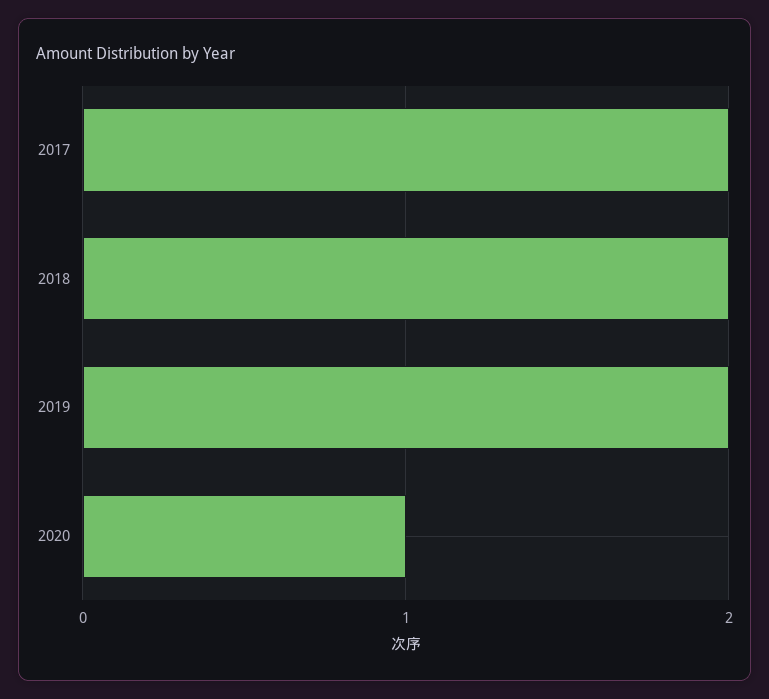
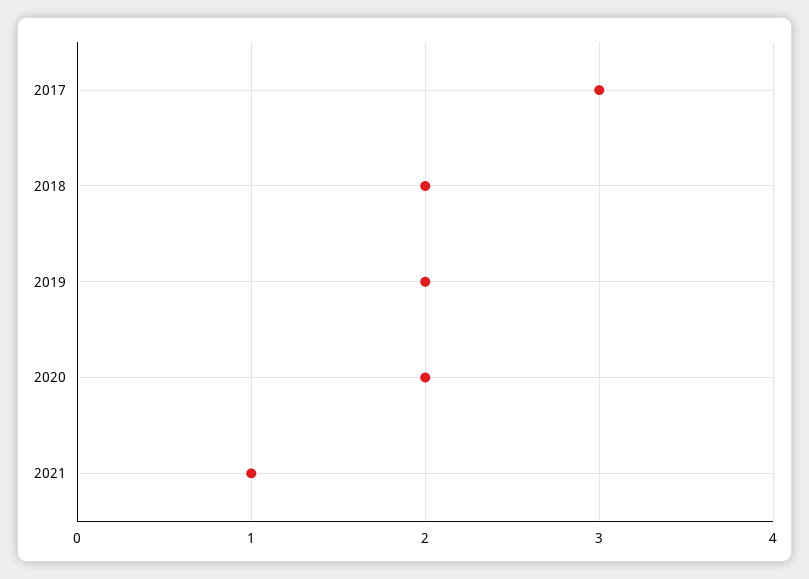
2017: 2 -> 3
2020: 1 -> 2
2021: none -> 1

